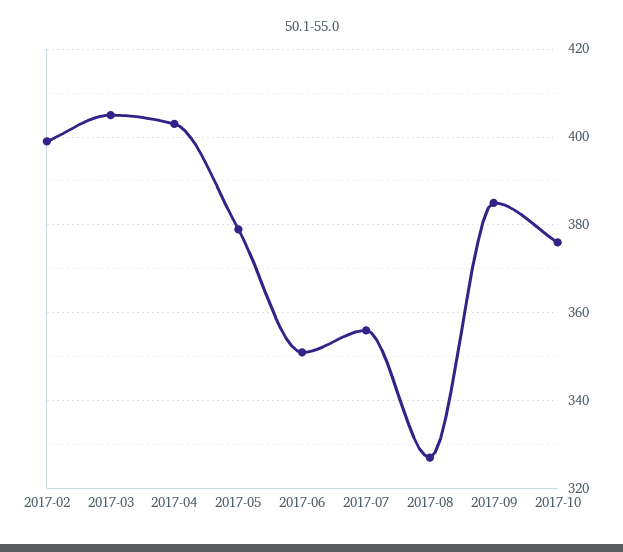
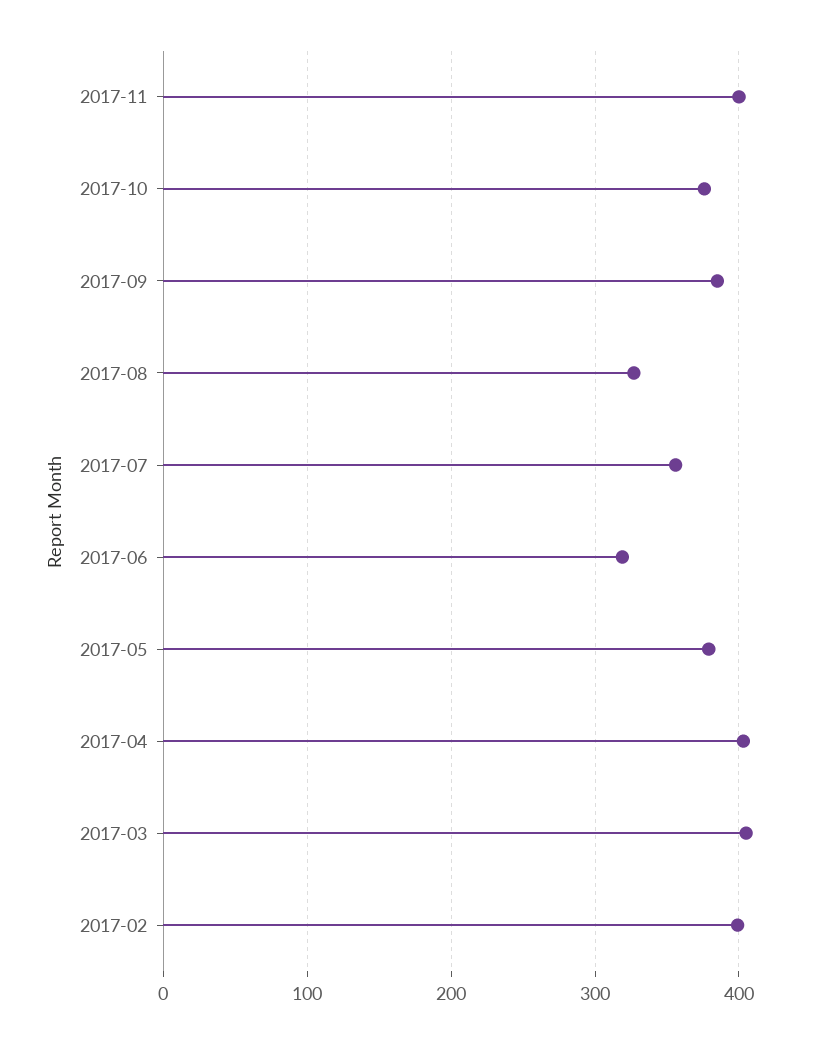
2017-06: 350 -> 320
2017-11: none -> 400

